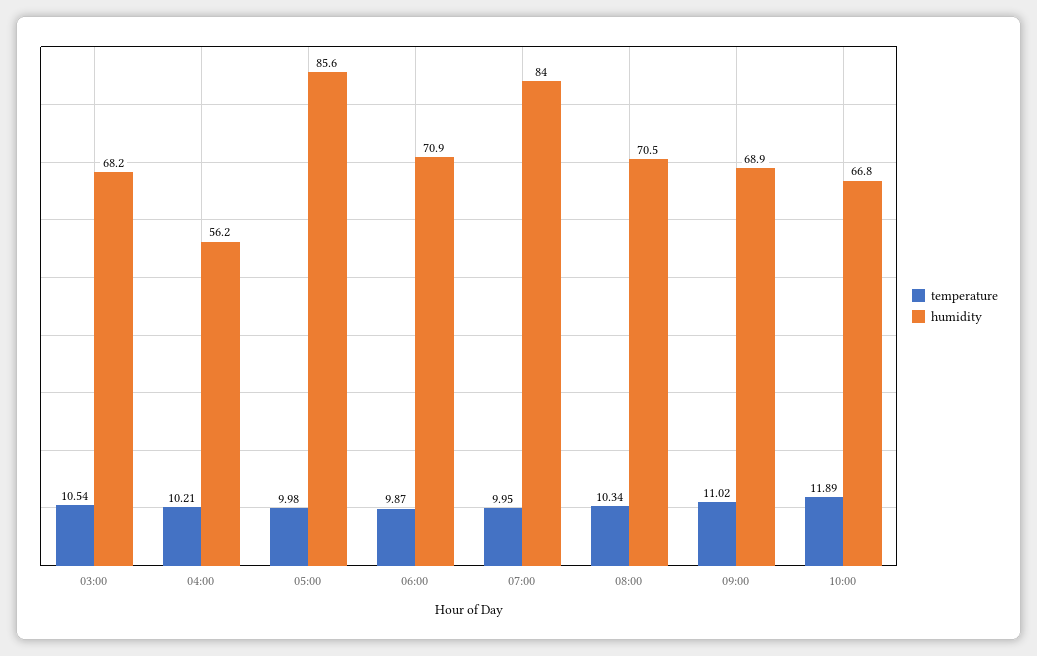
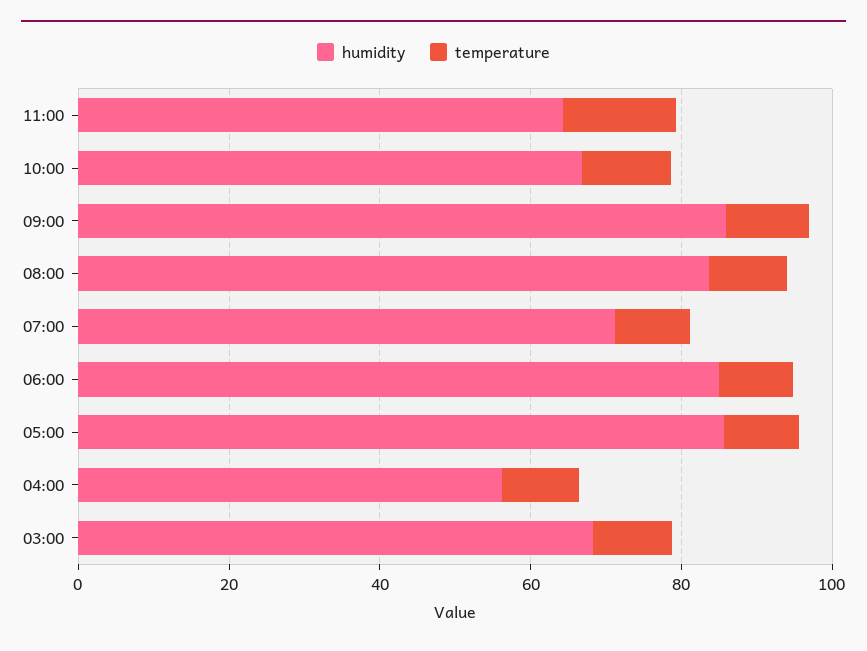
humidity, 06:00: 70.9 -> 85
humidity, 07:00: 84 -> 70
humidity, 08:00: 70.5 -> 85
humidity, 09:00: 68.9 -> 85
humidity, 11:00: none -> 65
temperature, 11:00: none -> 15

